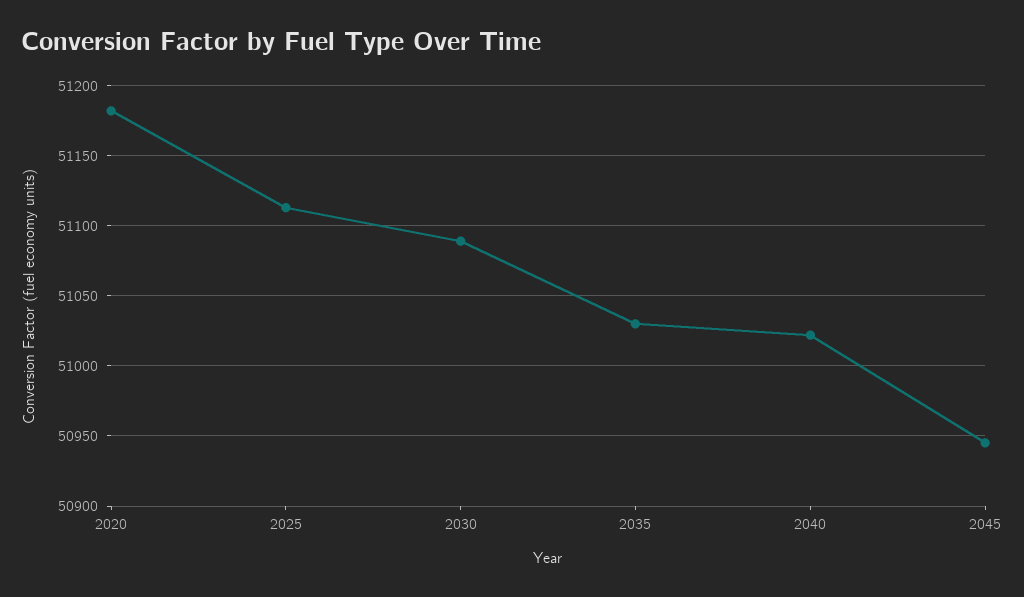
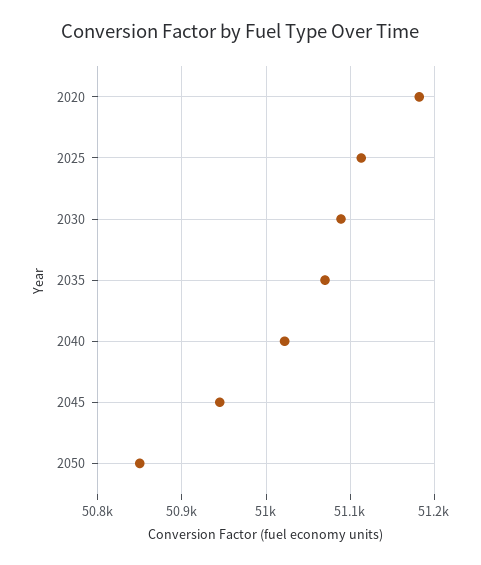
2035: 51030 -> 51070
2050: none -> 50850

